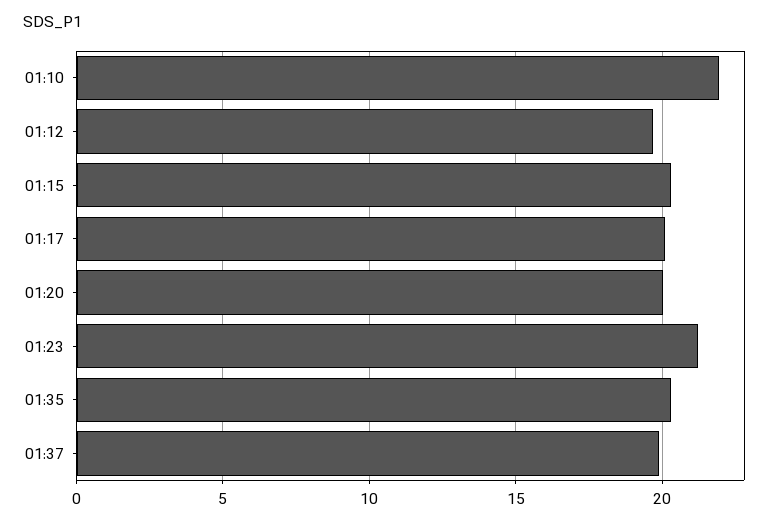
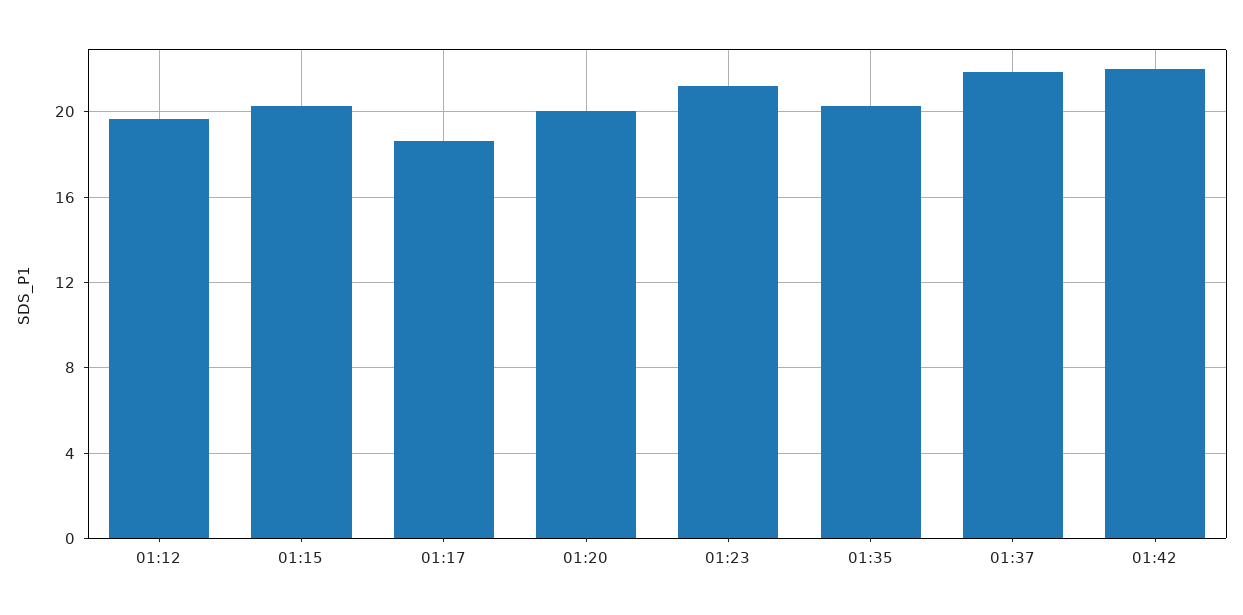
01:10: 22 -> none
01:17: 20 -> 18.5
01:37: 20 -> 22
01:42: none -> 22

